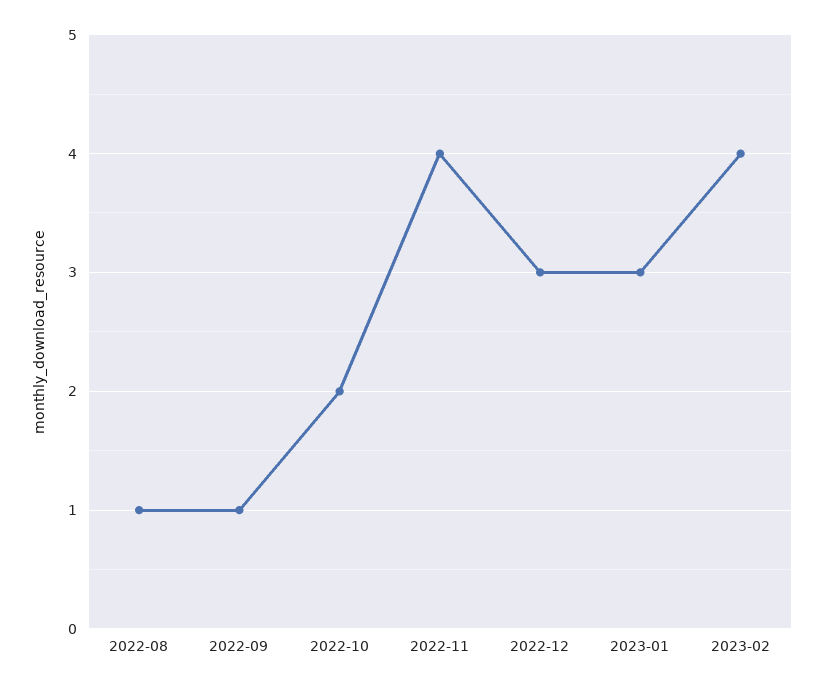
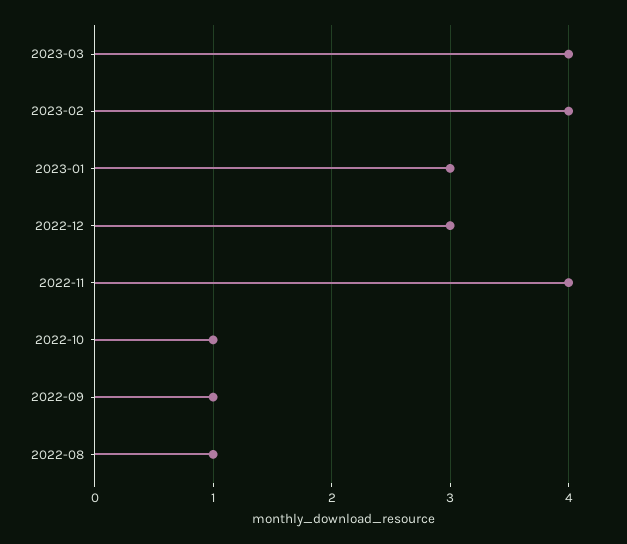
2022-10: 2 -> 1
2023-03: none -> 4

